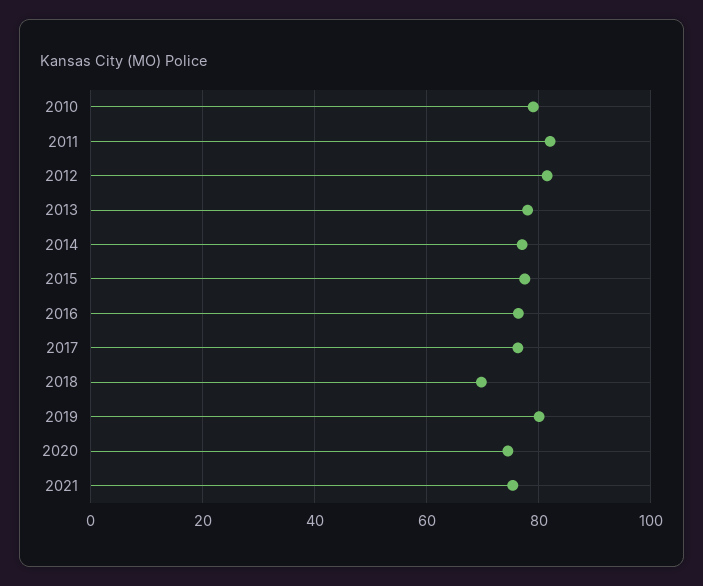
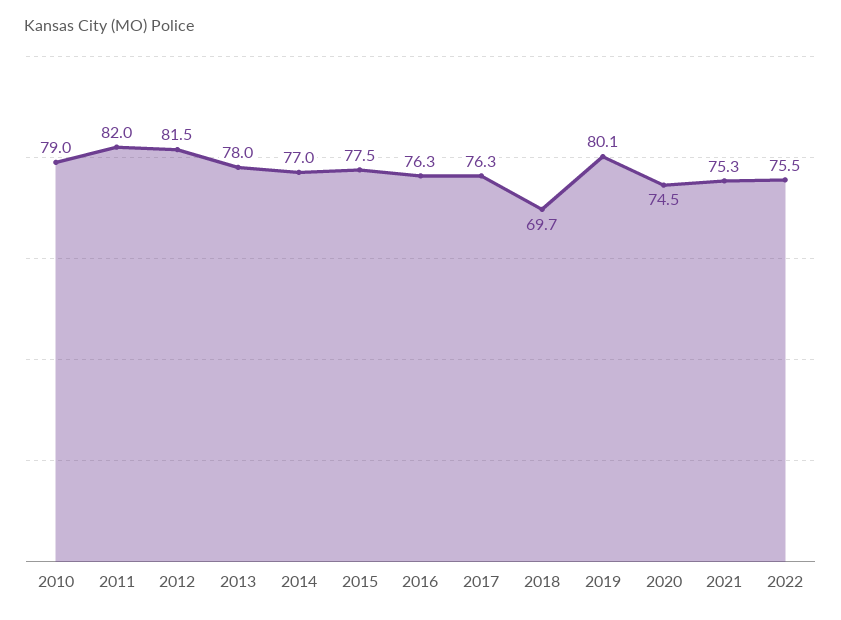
2022: none -> 75.5

